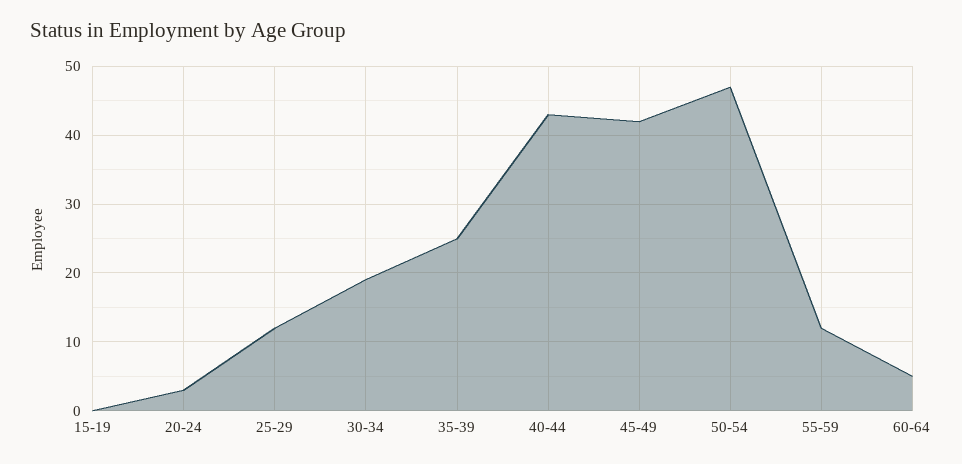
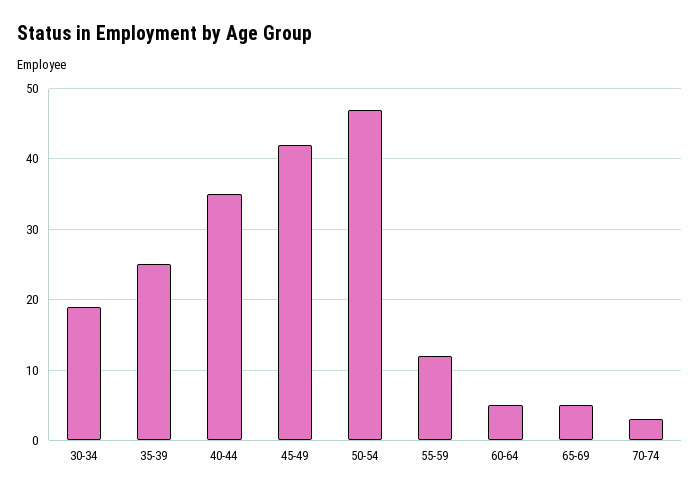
15-19: 0 -> none
20-24: 3 -> none
25-29: 12 -> none
40-44: 43 -> 35
65-69: none -> 5
70-74: none -> 3

